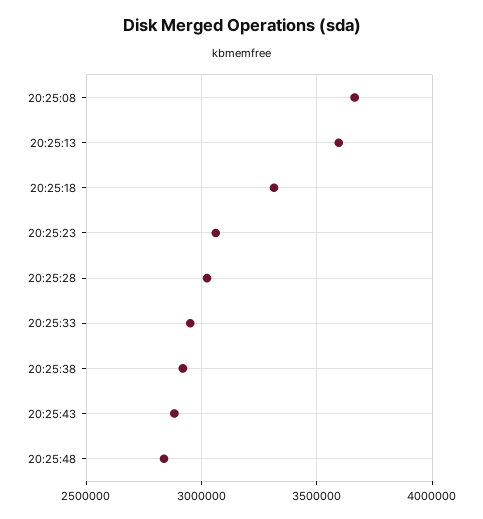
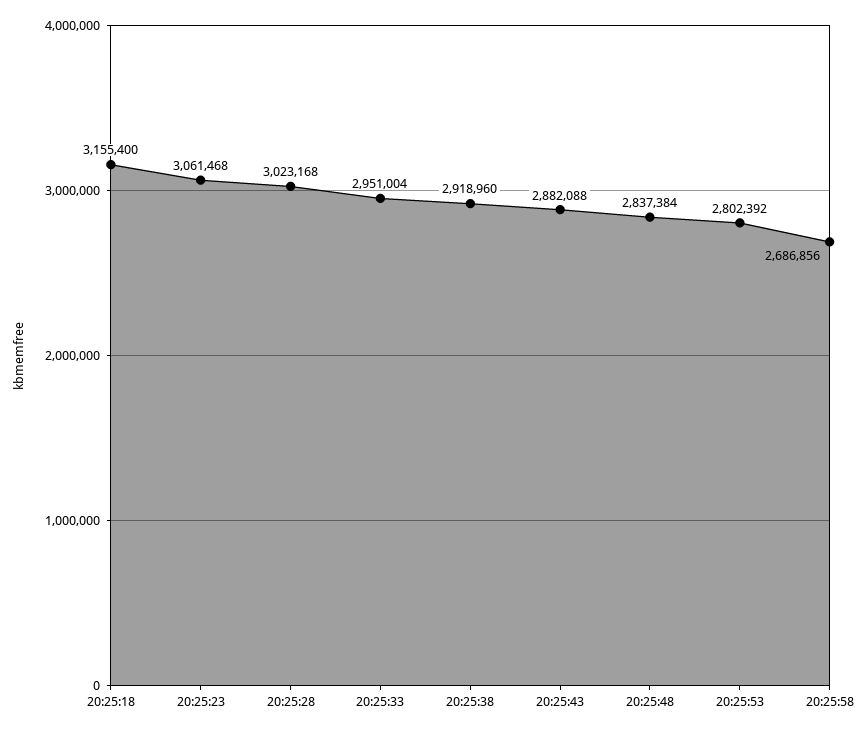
20:25:08: 3650000 -> none
20:25:13: 3600000 -> none
20:25:18: 3300000 -> 3155400
20:25:53: none -> 2802392
20:25:58: none -> 2686856

